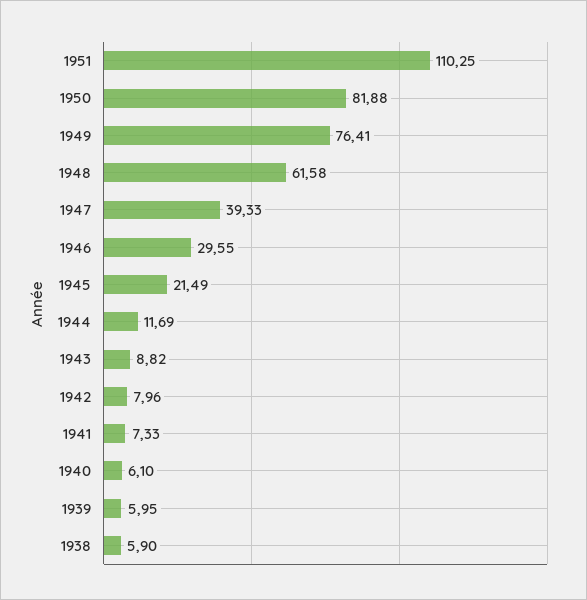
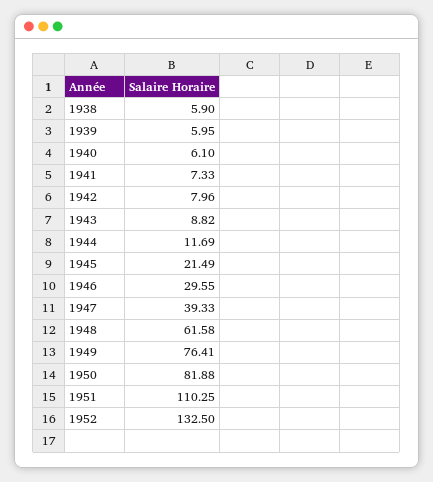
1952: none -> 132.5

